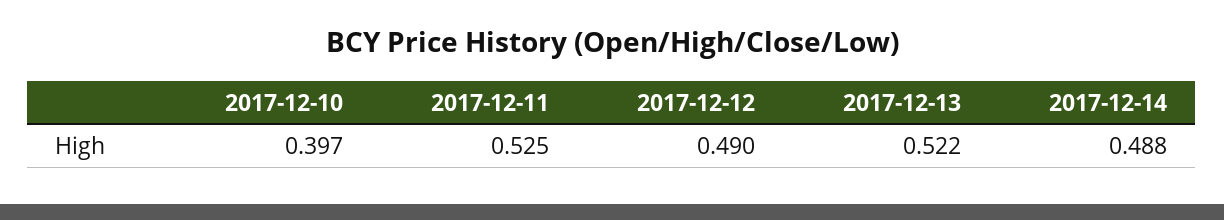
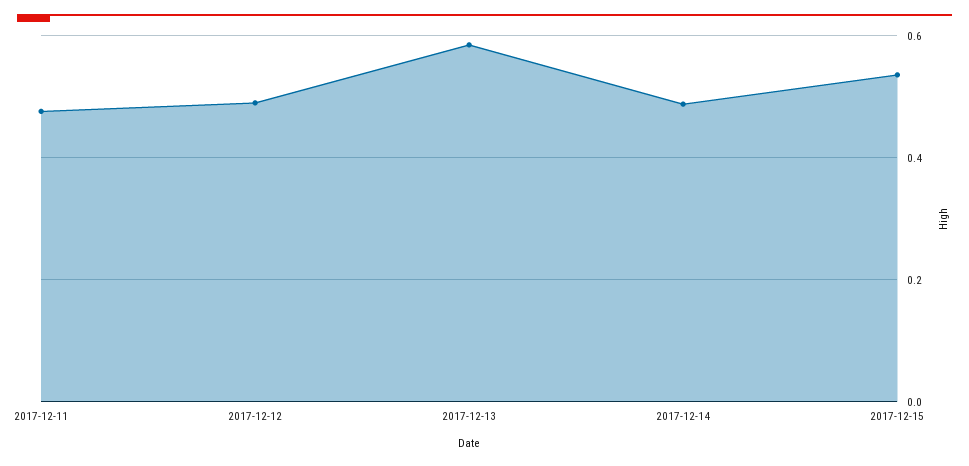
2017-12-10: 0.397 -> none
2017-12-11: 0.525 -> 0.48
2017-12-13: 0.522 -> 0.58
2017-12-15: none -> 0.54

